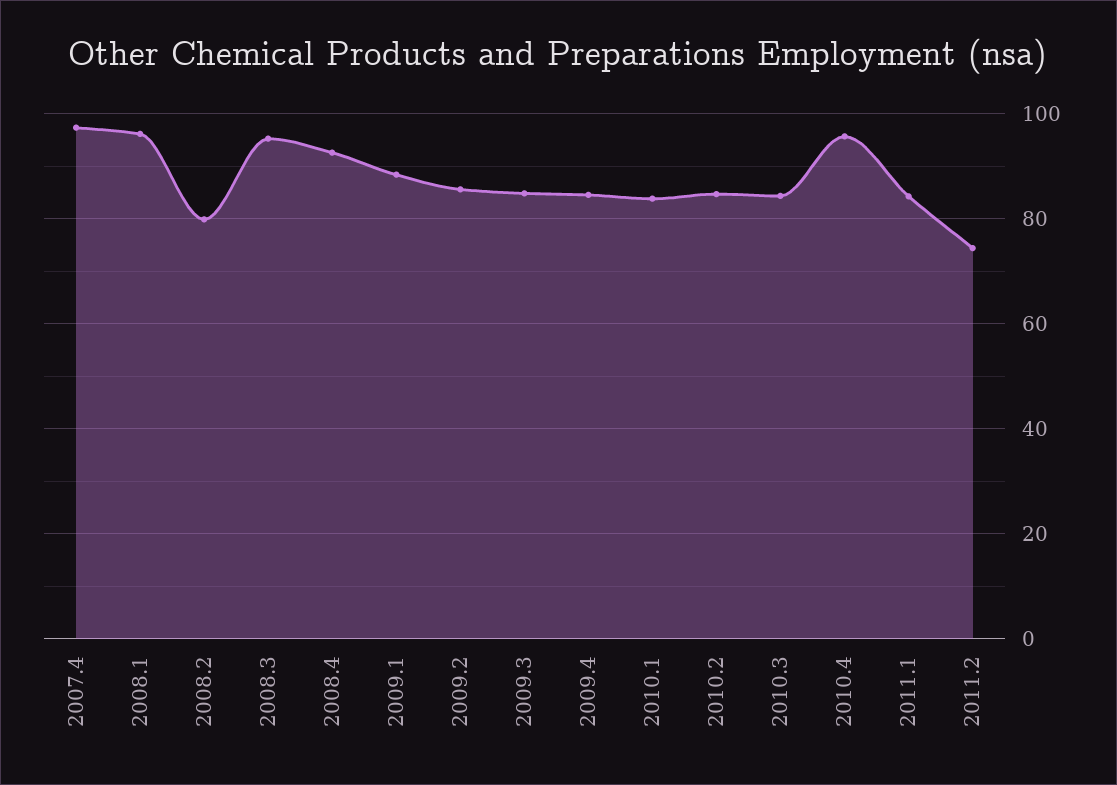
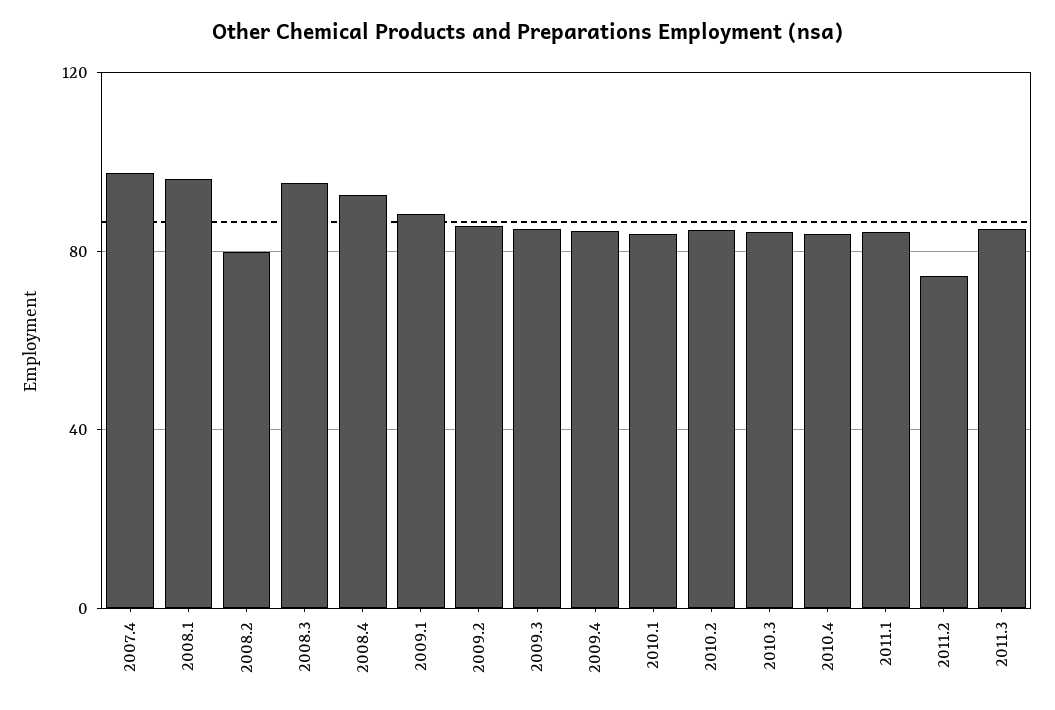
2010.4: 96 -> 85
2011.3: none -> 85

